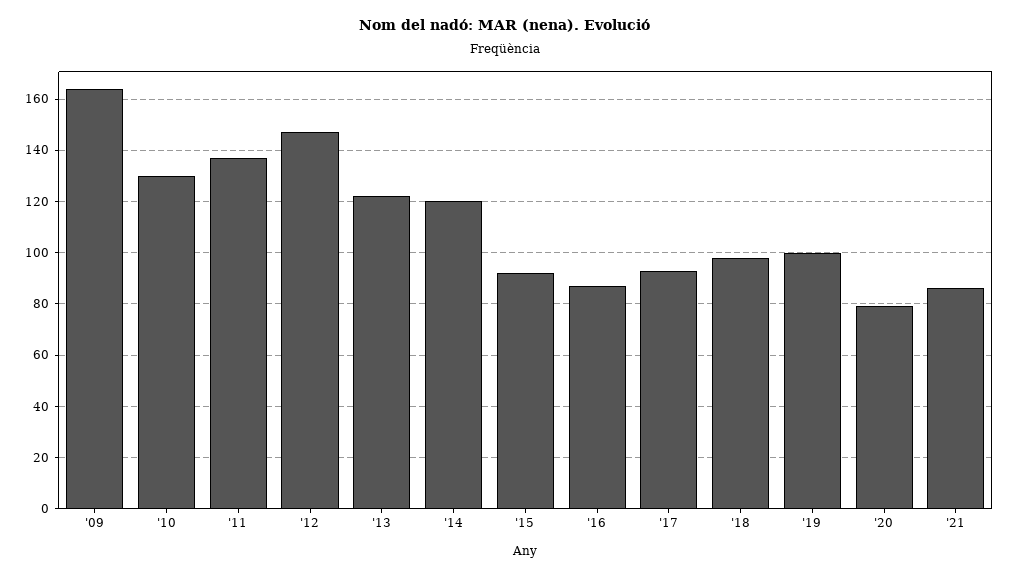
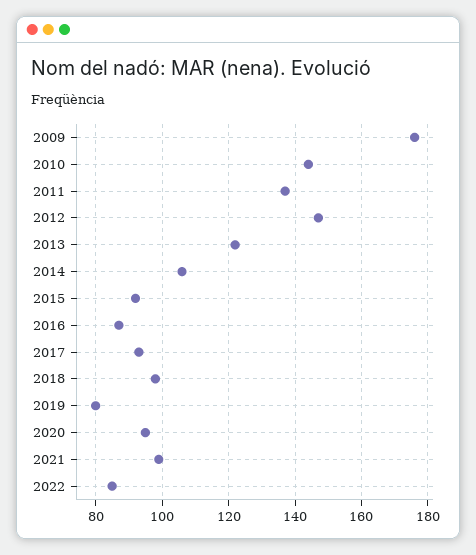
'09: 165 -> 175
'10: 130 -> 145
'14: 120 -> 105
'19: 100 -> 80
'20: 80 -> 95
'21: 85 -> 100
2022: none -> 85

